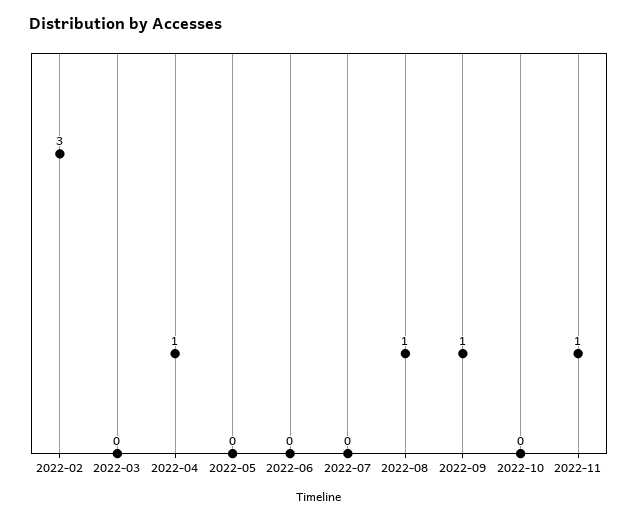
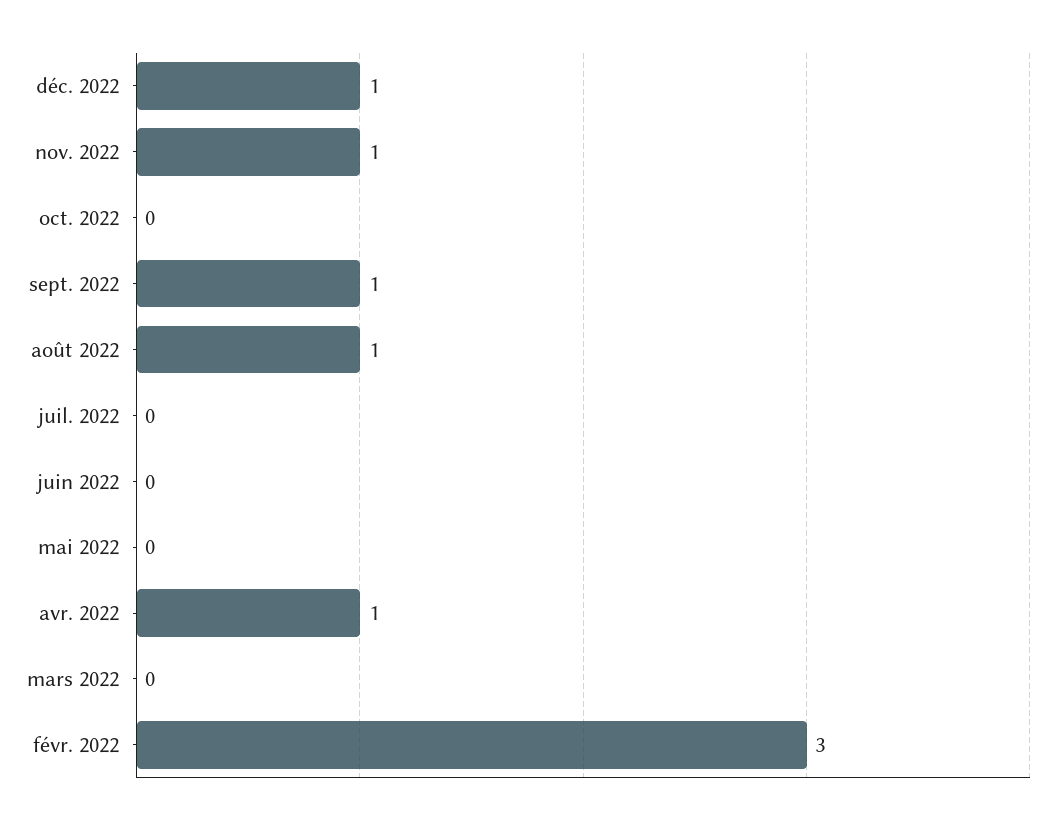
déc. 2022: none -> 1

